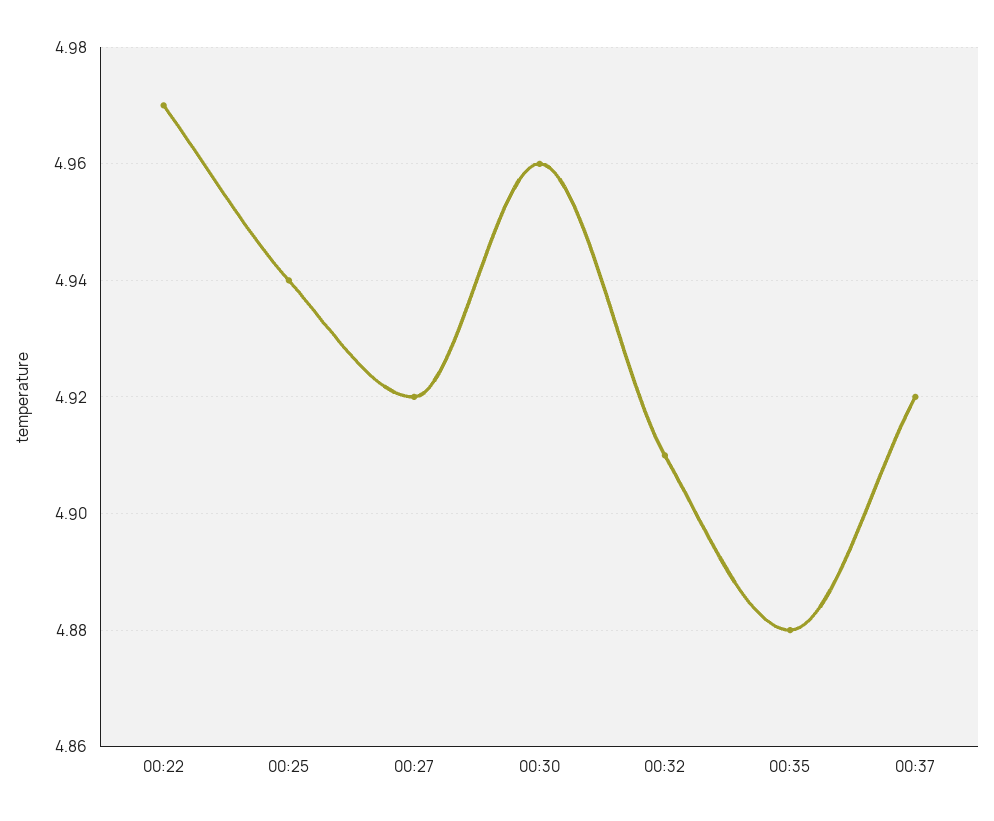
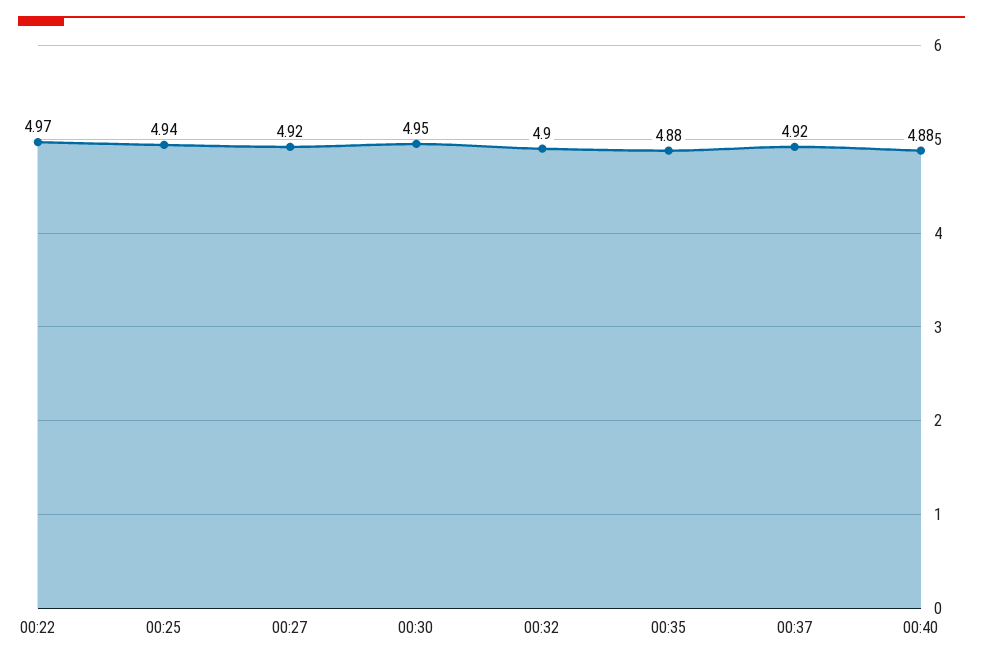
00:30: 4.96 -> 4.95
00:32: 4.91 -> 4.9
00:40: none -> 4.88

